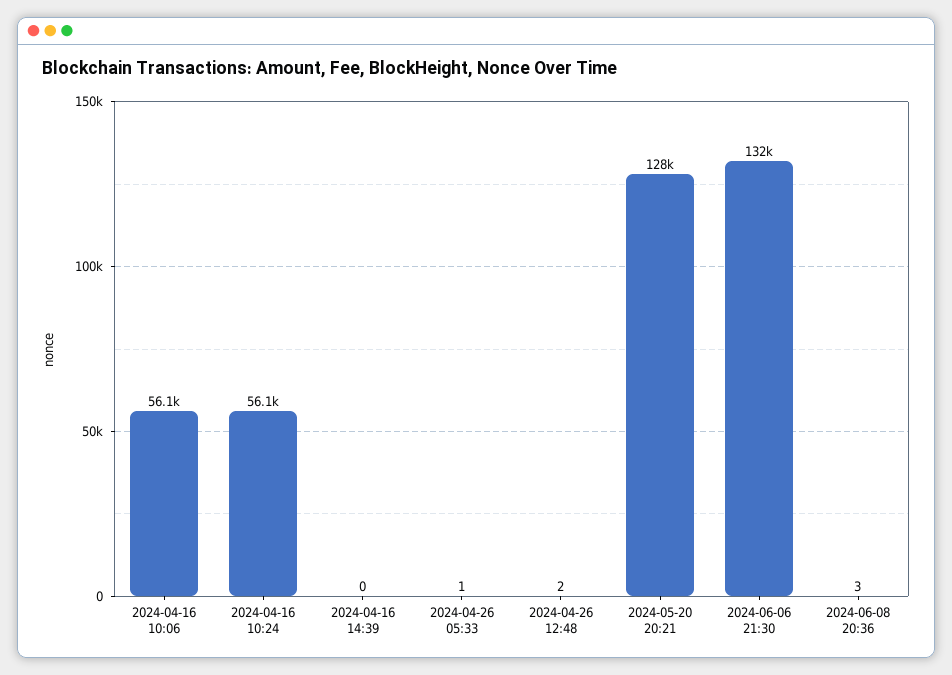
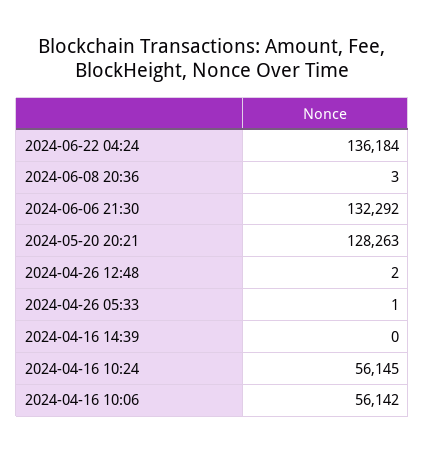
2024-06-22 04:24: none -> 136184

